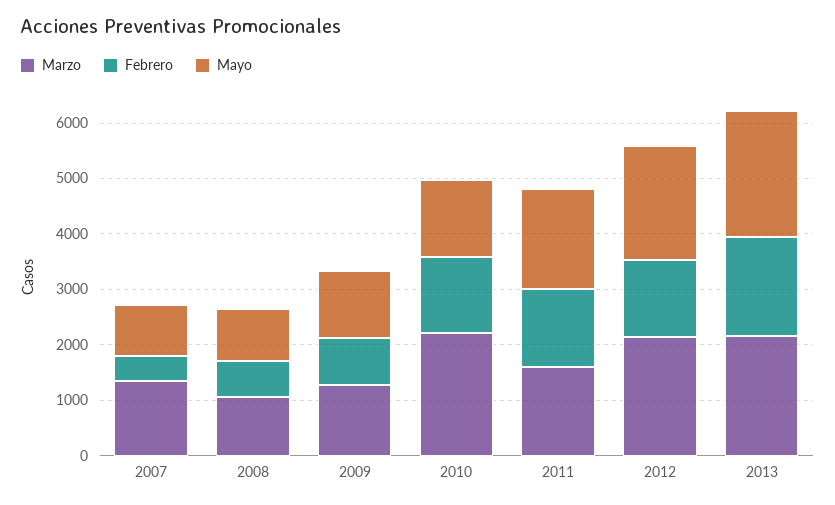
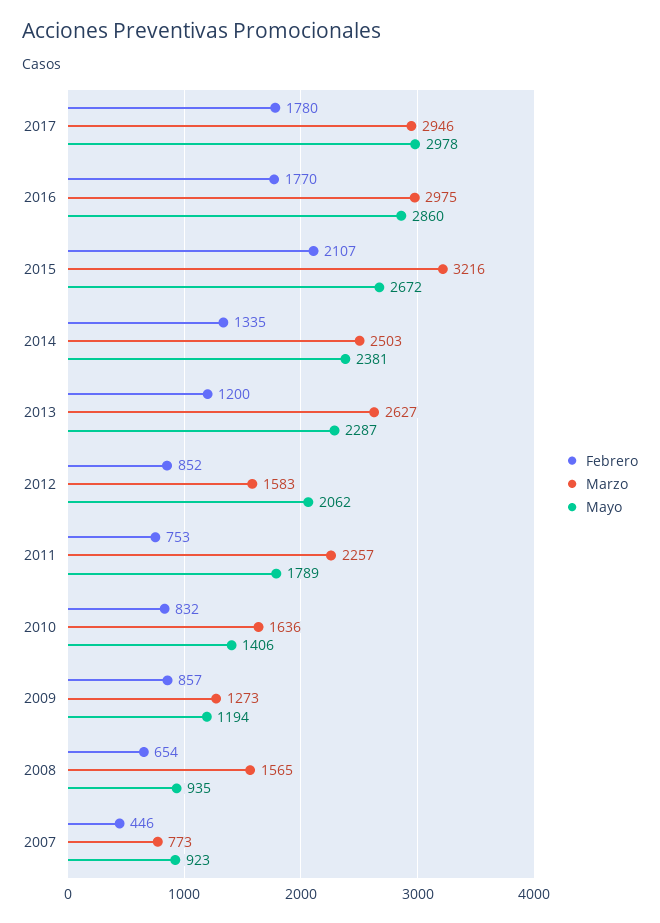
Marzo, 2007: 1400 -> 773
Marzo, 2008: 1000 -> 1565
Marzo, 2010: 2200 -> 1636
Febrero, 2010: 1400 -> 832
Marzo, 2011: 1600 -> 2257
Febrero, 2011: 1400 -> 753
Marzo, 2012: 2200 -> 1583
Febrero, 2012: 1400 -> 852
Marzo, 2013: 2200 -> 2627
Febrero, 2013: 1800 -> 1200
Febrero, 2017: none -> 1780
Marzo, 2017: none -> 2946
Mayo, 2017: none -> 2978
Febrero, 2016: none -> 1770
Marzo, 2016: none -> 2975
Mayo, 2016: none -> 2860
Febrero, 2015: none -> 2107
Marzo, 2015: none -> 3216
Mayo, 2015: none -> 2672
Febrero, 2014: none -> 1335
Marzo, 2014: none -> 2503
Mayo, 2014: none -> 2381

